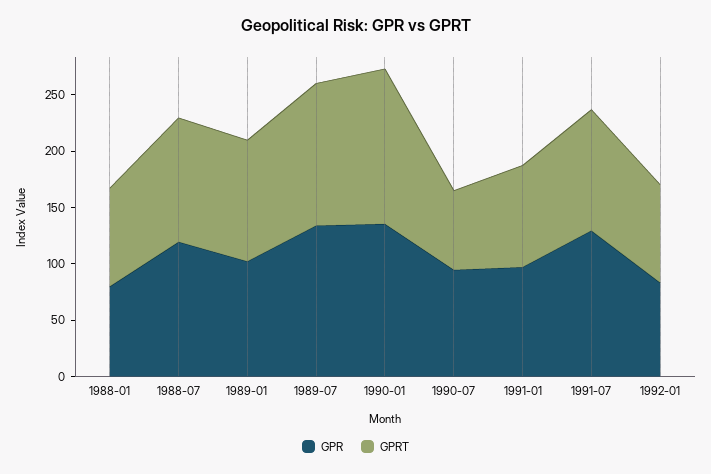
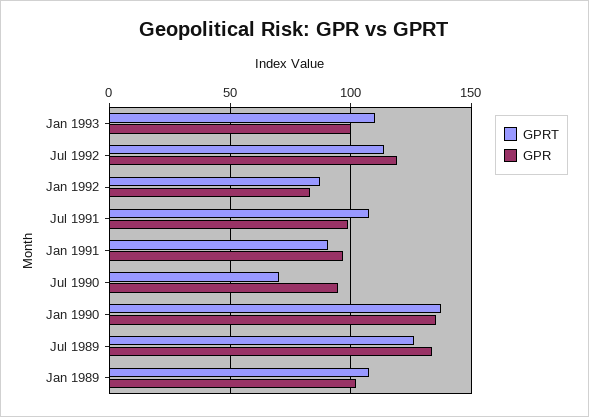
GPR, 1988-01: 80 -> none
GPRT, 1988-01: 90 -> none
GPR, 1988-07: 120 -> none
GPRT, 1988-07: 110 -> none
GPR, 1991-07: 130 -> 100
GPRT, Jan 1993: none -> 110
GPR, Jan 1993: none -> 100
GPRT, Jul 1992: none -> 115
GPR, Jul 1992: none -> 120

